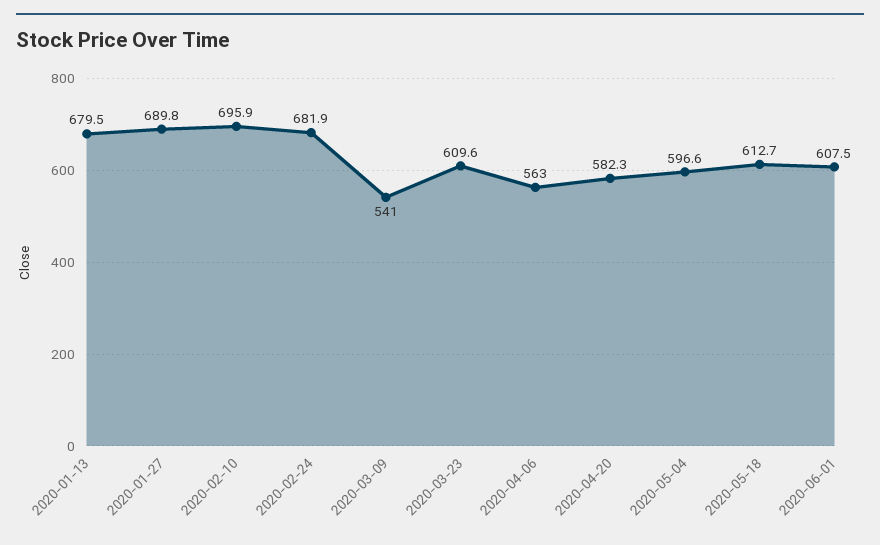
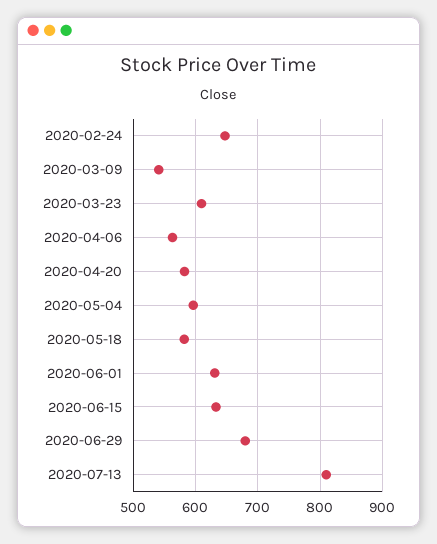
2020-01-13: 679.5 -> none
2020-01-27: 689.8 -> none
2020-02-10: 695.9 -> none
2020-02-24: 681.9 -> 650
2020-05-18: 612.7 -> 580
2020-06-01: 607.5 -> 630
2020-06-15: none -> 630
2020-06-29: none -> 680
2020-07-13: none -> 810

